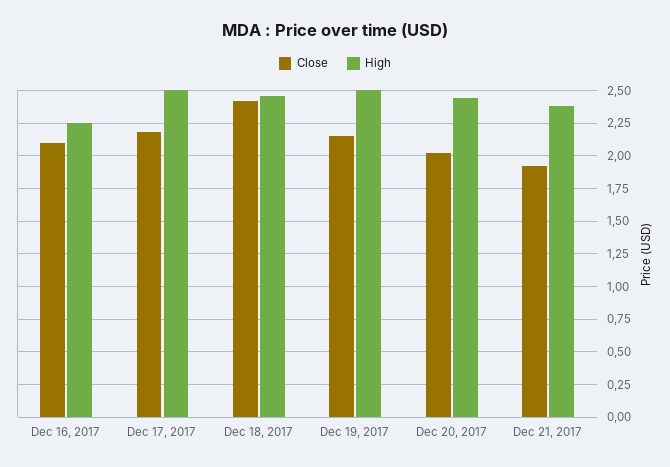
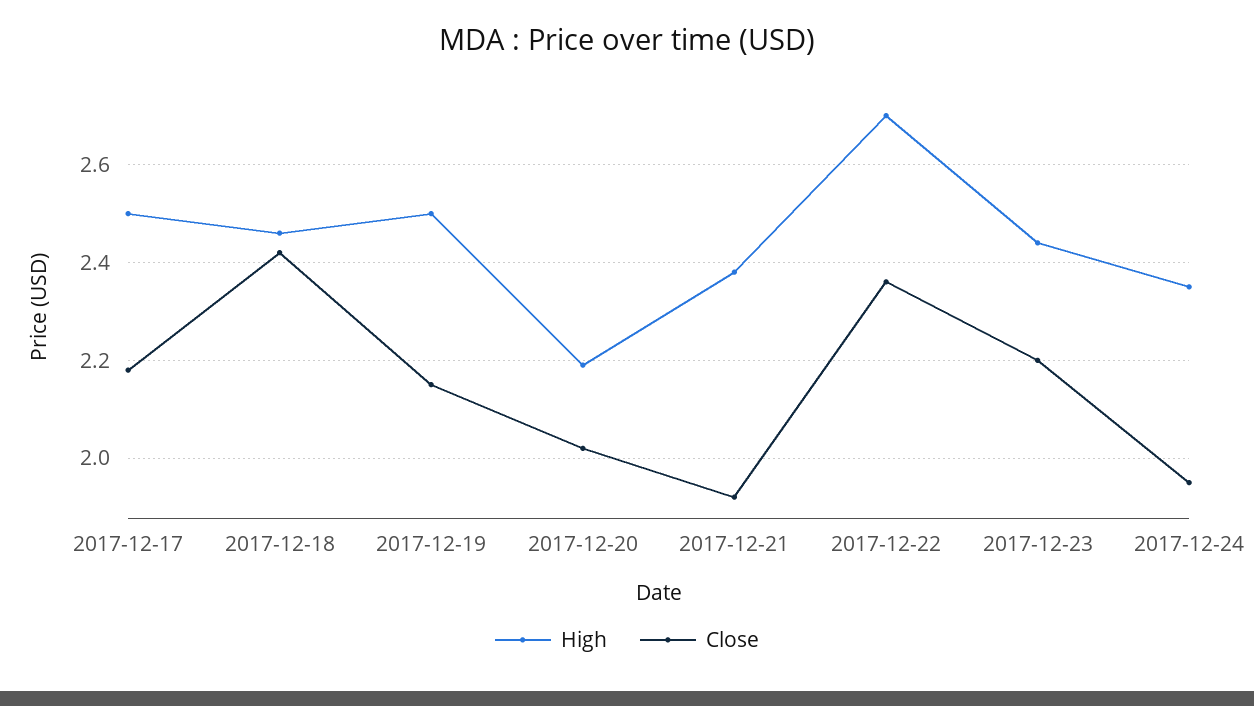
Close, Dec 16, 2017: 2.1 -> none
High, Dec 16, 2017: 2.25 -> none
High, Dec 20, 2017: 2.45 -> 2.2
High, 2017-12-22: none -> 2.7
Close, 2017-12-22: none -> 2.35
High, 2017-12-23: none -> 2.45
Close, 2017-12-23: none -> 2.2
High, 2017-12-24: none -> 2.35
Close, 2017-12-24: none -> 1.95

